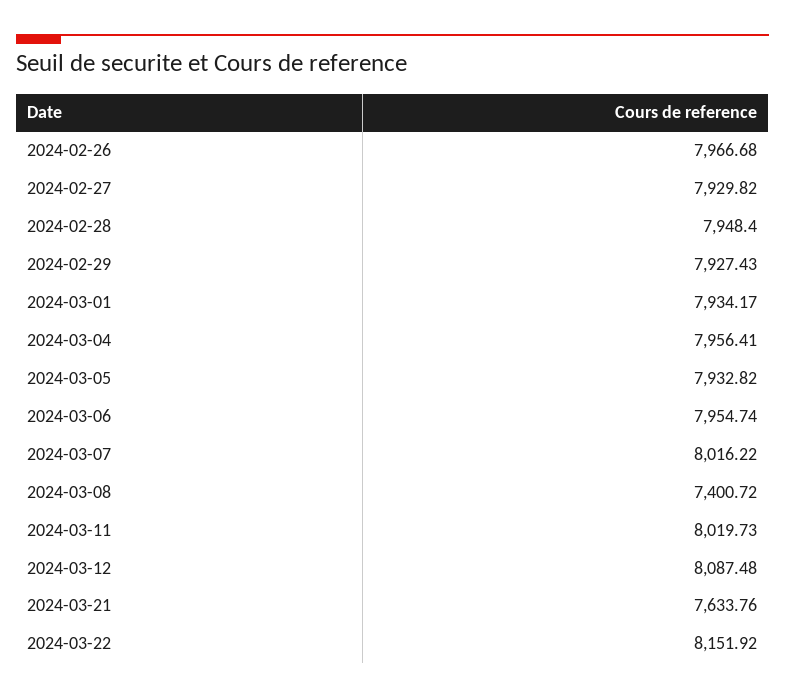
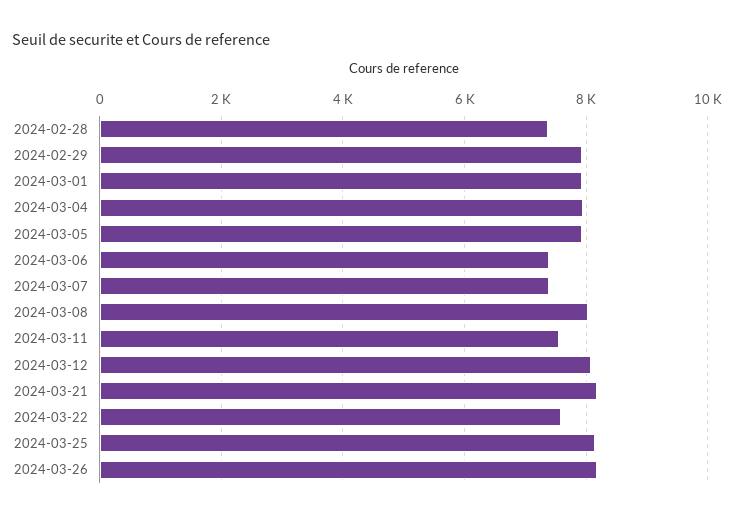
2024-02-26: 7966.68 -> none
2024-02-27: 7929.82 -> none
2024-02-28: 7948.4 -> 7400
2024-03-06: 7954.74 -> 7400
2024-03-07: 8016.22 -> 7400
2024-03-08: 7400.72 -> 8000
2024-03-11: 8019.73 -> 7600
2024-03-21: 7633.76 -> 8200
2024-03-22: 8151.92 -> 7600
2024-03-25: none -> 8200
2024-03-26: none -> 8200

